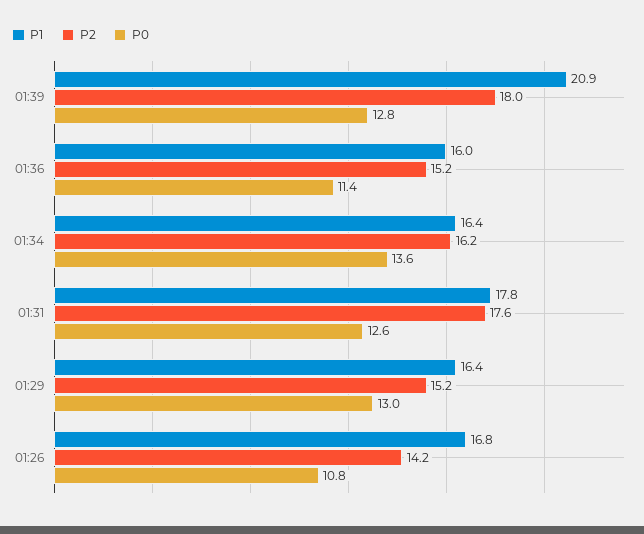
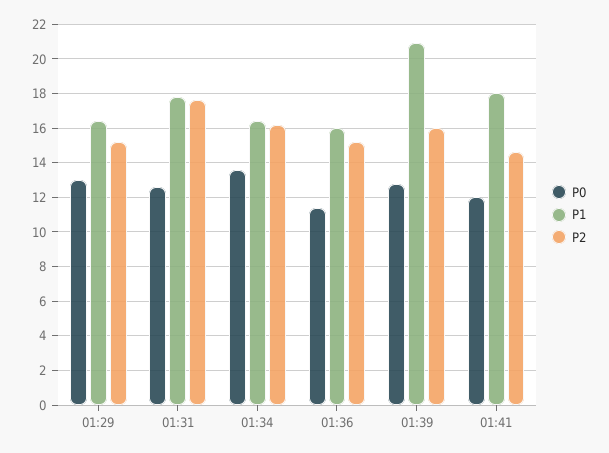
P2, 01:39: 18 -> 16
P1, 01:26: 16.8 -> none
P2, 01:26: 14.2 -> none
P0, 01:26: 10.8 -> none
P0, 01:41: none -> 12
P1, 01:41: none -> 18
P2, 01:41: none -> 14.5

